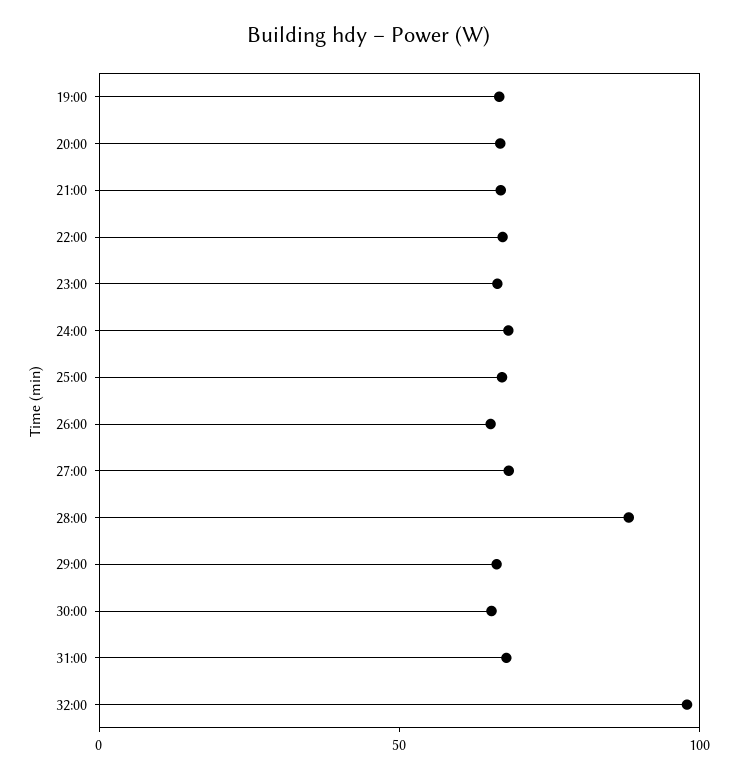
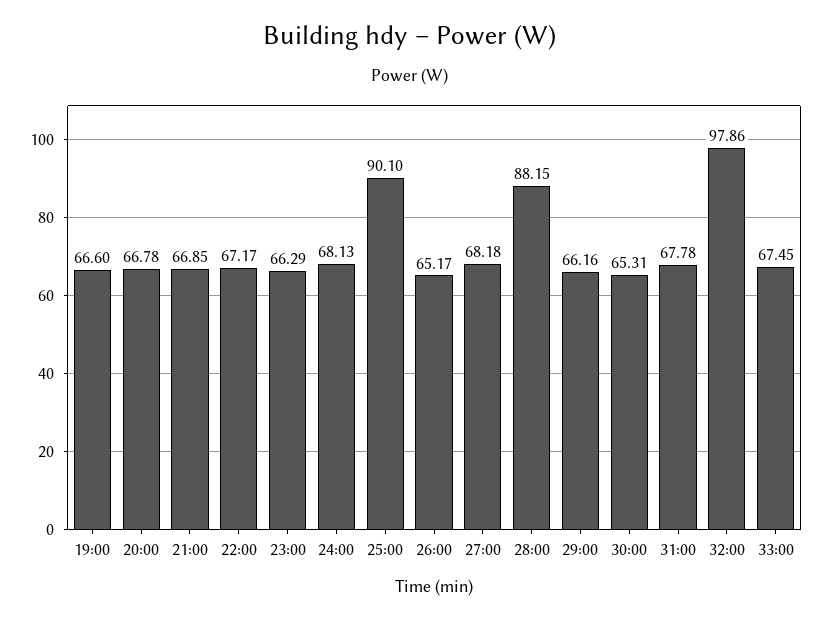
25:00: 70 -> 90.1
33:00: none -> 67.45

